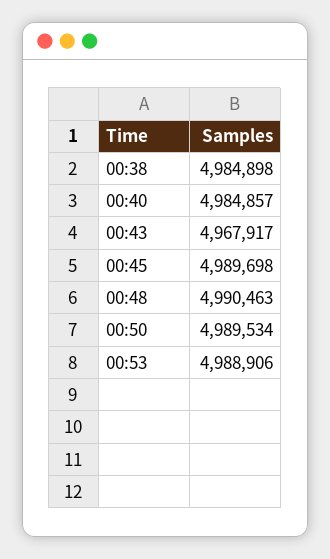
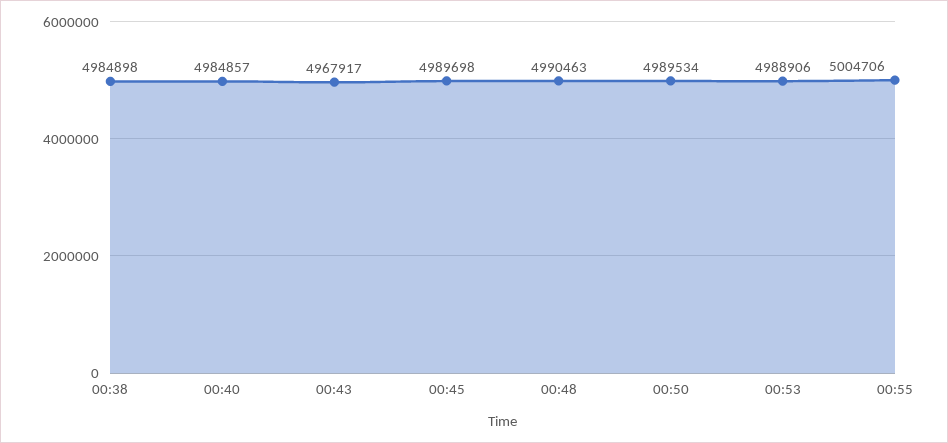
00:55: none -> 5004706

